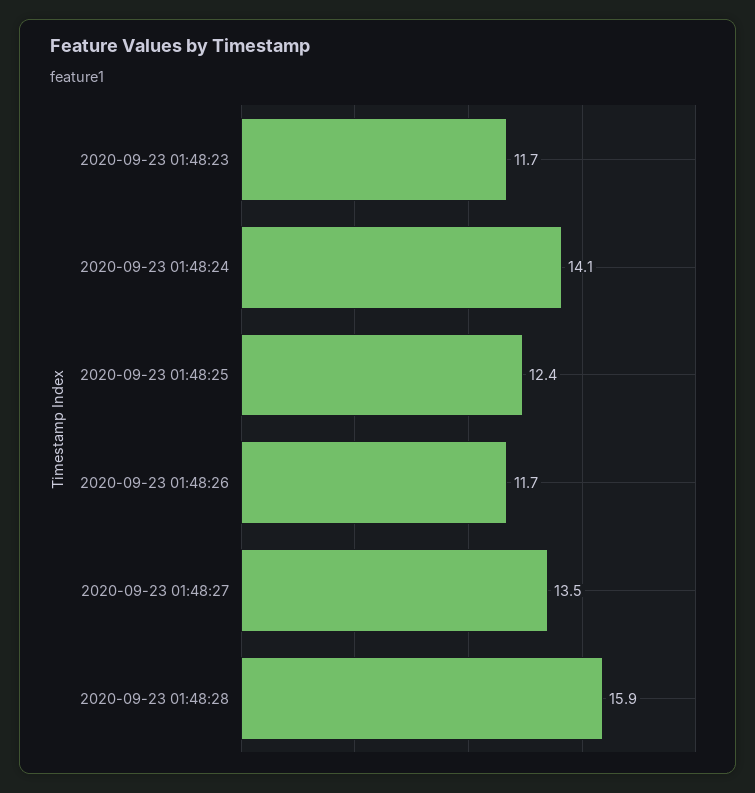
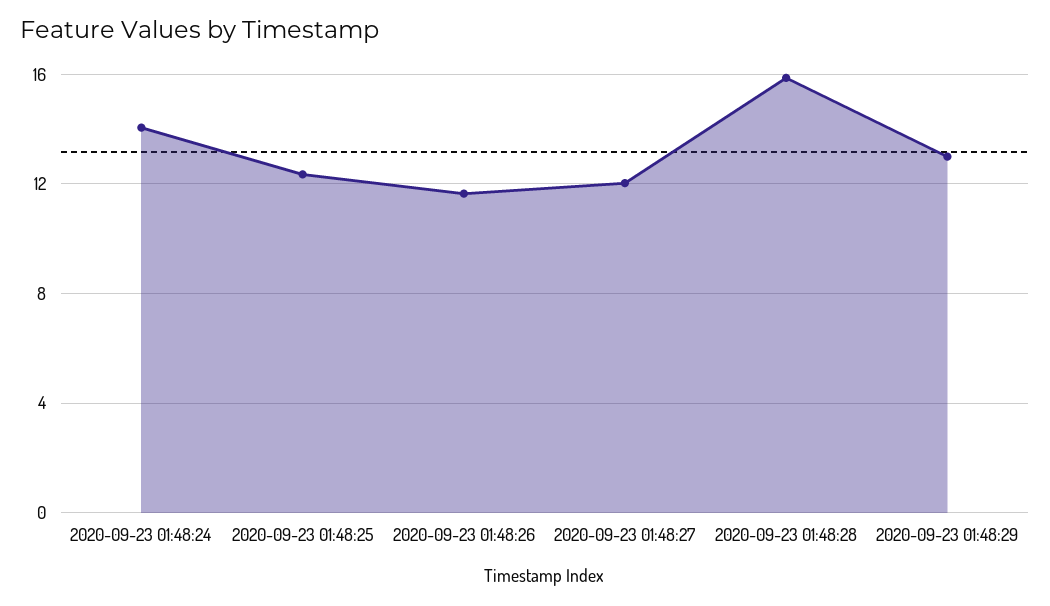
2020-09-23 01:48:23: 11.7 -> none
2020-09-23 01:48:27: 13.5 -> 12
2020-09-23 01:48:29: none -> 13

